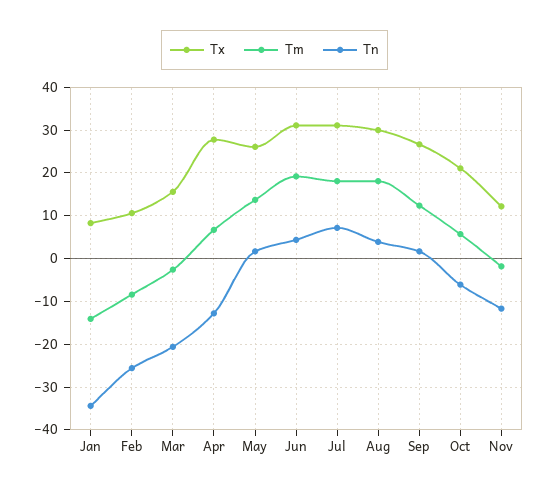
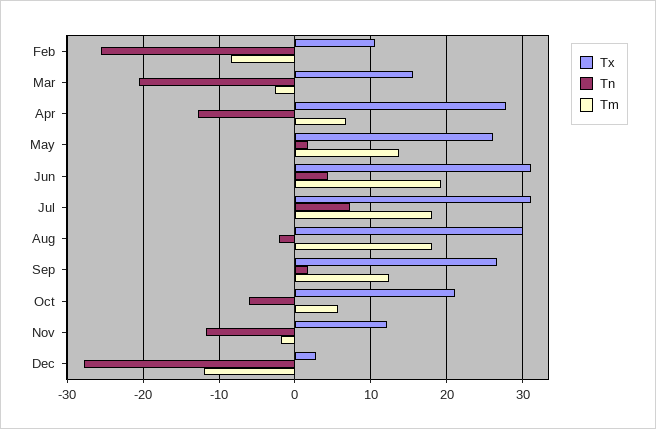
Tx, Jan: 8 -> none
Tm, Jan: -14 -> none
Tn, Jan: -34 -> none
Tn, Aug: 4 -> -2
Tx, Dec: none -> 3
Tn, Dec: none -> -28
Tm, Dec: none -> -12

